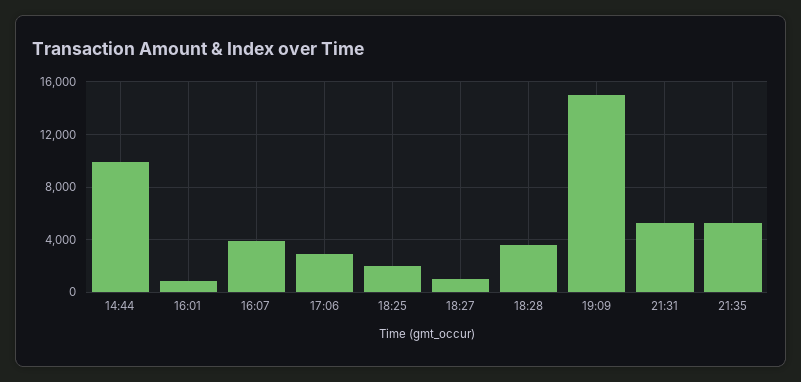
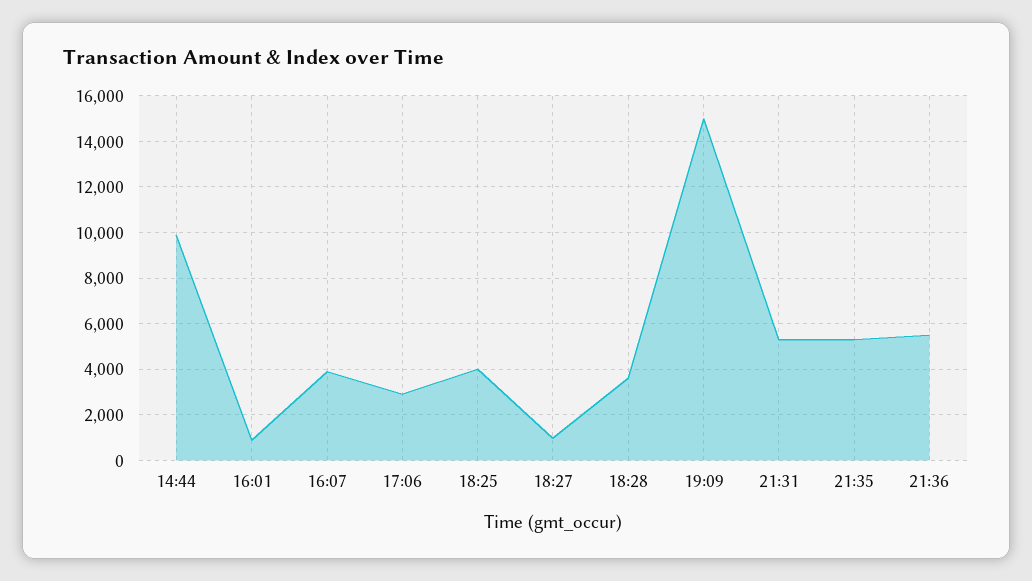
18:25: 2000 -> 4000
21:36: none -> 5500

